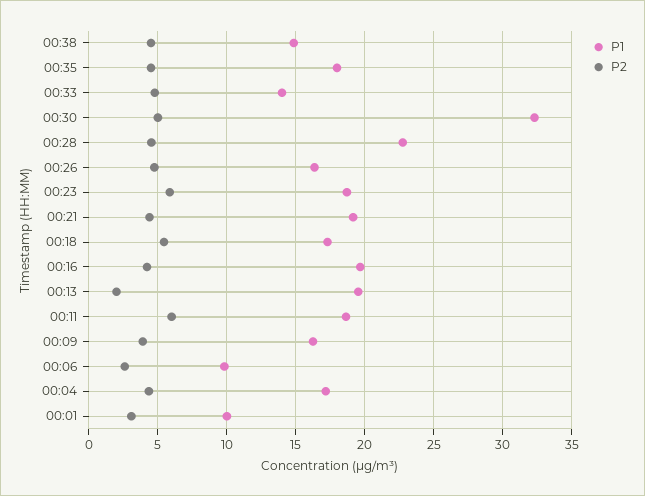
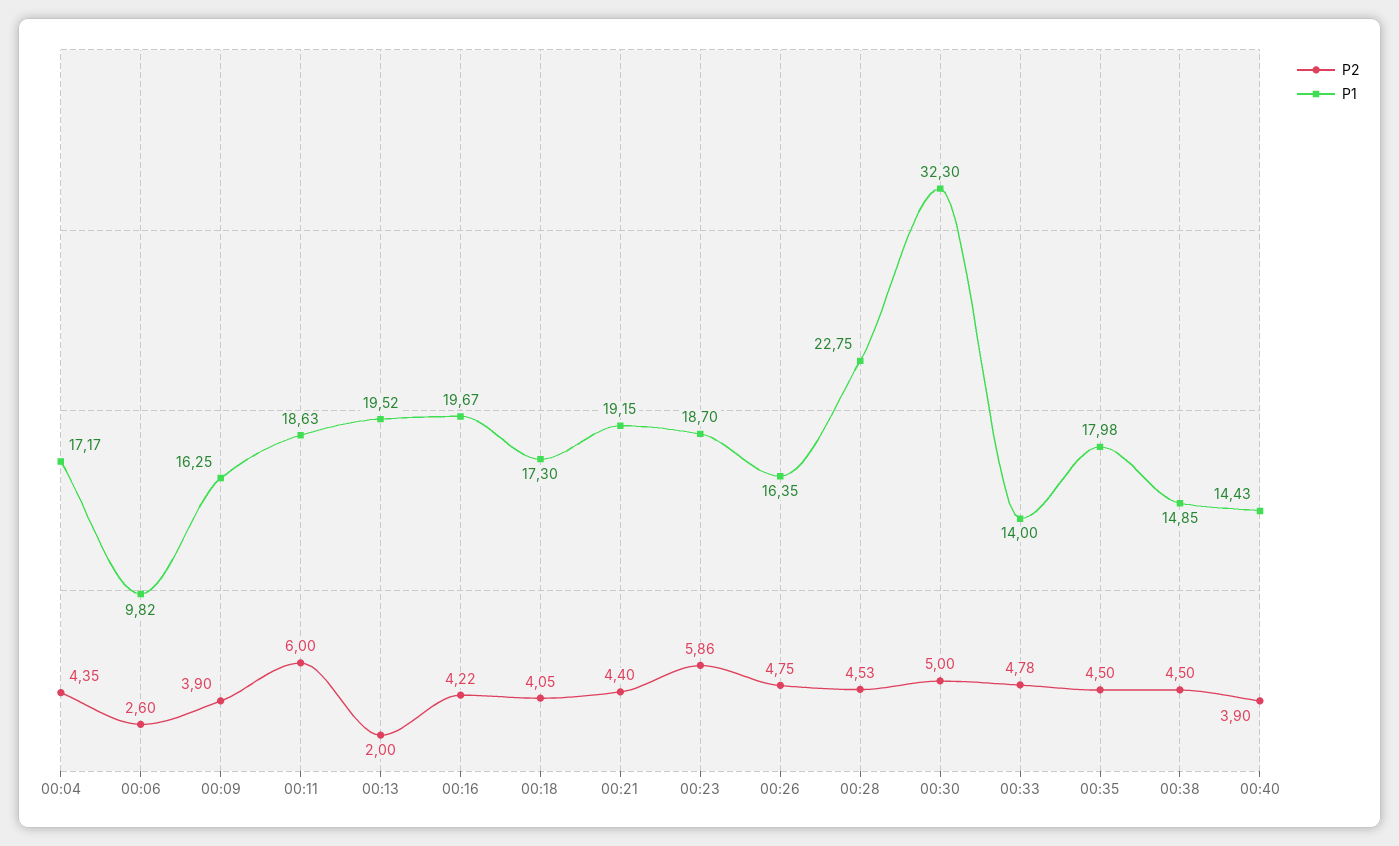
P2, 00:18: 5.5 -> 4.05
P1, 00:01: 10 -> none
P2, 00:01: 3 -> none
P2, 00:40: none -> 3.9
P1, 00:40: none -> 14.43

